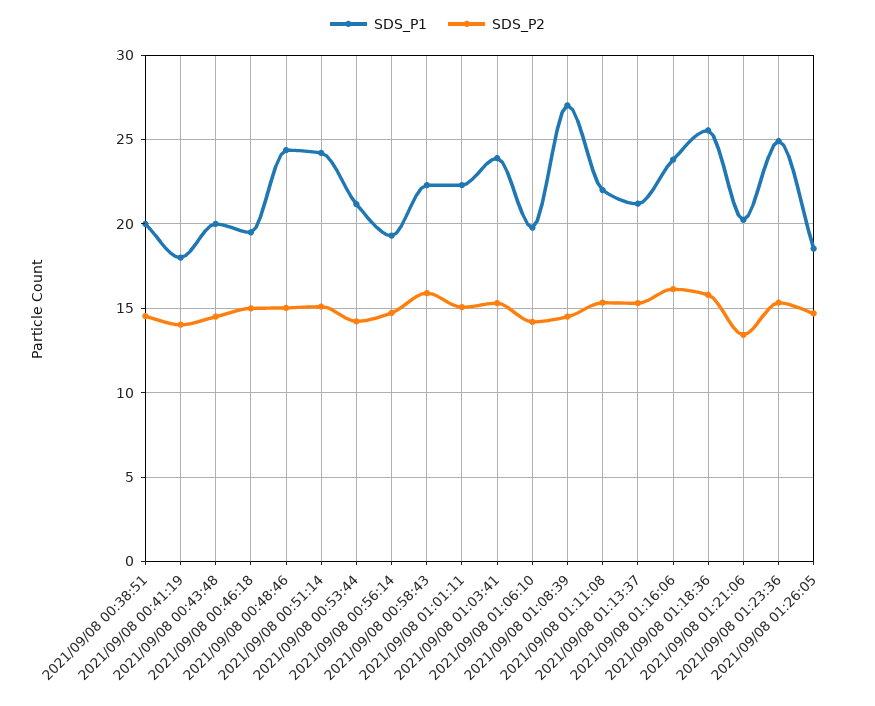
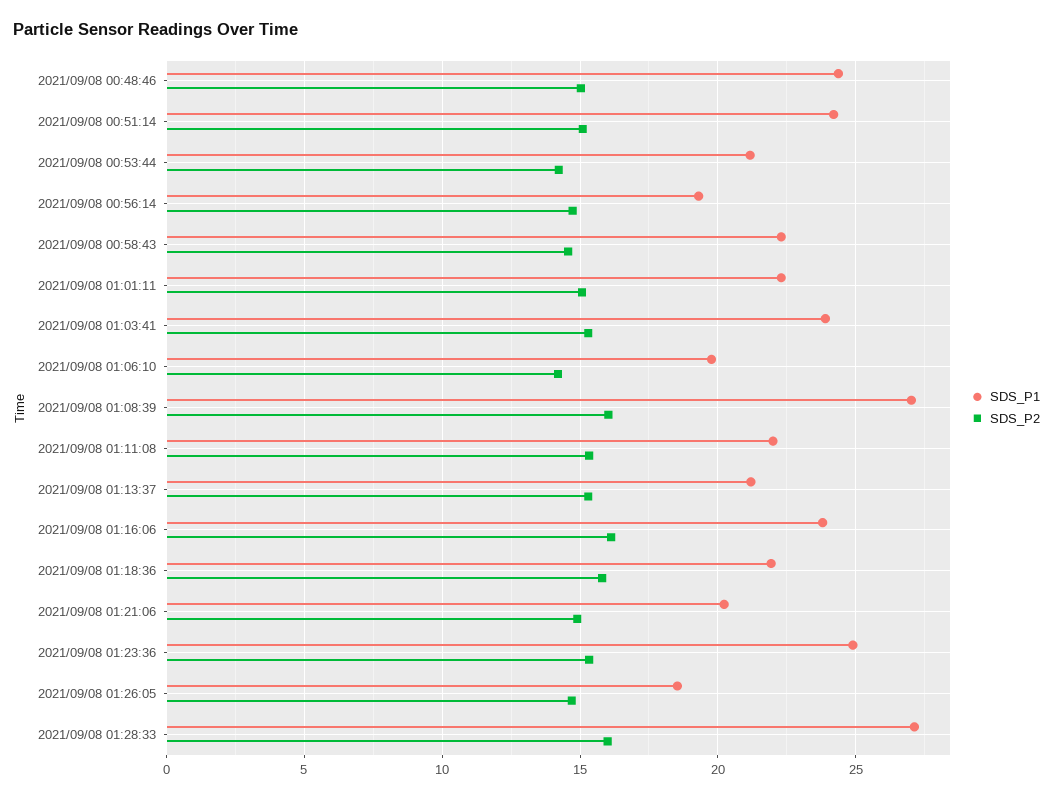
SDS_P1, 2021/09/08 00:38:51: 20 -> none
SDS_P2, 2021/09/08 00:38:51: 14.5 -> none
SDS_P1, 2021/09/08 00:41:19: 18 -> none
SDS_P2, 2021/09/08 00:41:19: 14 -> none
SDS_P1, 2021/09/08 00:43:48: 20 -> none
SDS_P2, 2021/09/08 00:43:48: 14.5 -> none
SDS_P1, 2021/09/08 00:46:18: 19.5 -> none
SDS_P2, 2021/09/08 00:46:18: 15 -> none
SDS_P2, 2021/09/08 00:58:43: 16 -> 14.5
SDS_P2, 2021/09/08 01:08:39: 14.5 -> 16
SDS_P1, 2021/09/08 01:18:36: 25.5 -> 22
SDS_P2, 2021/09/08 01:21:06: 13.5 -> 15
SDS_P1, 2021/09/08 01:28:33: none -> 27
SDS_P2, 2021/09/08 01:28:33: none -> 16

